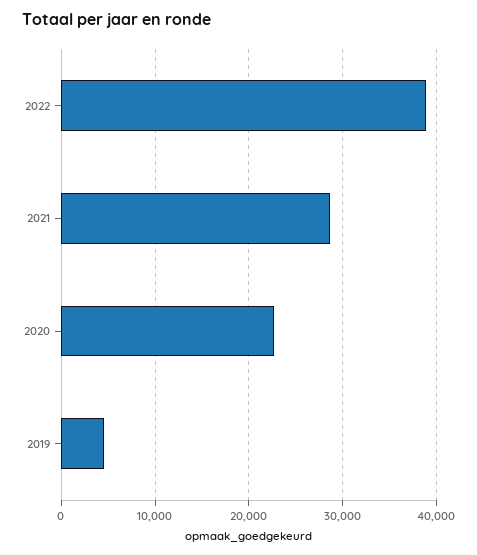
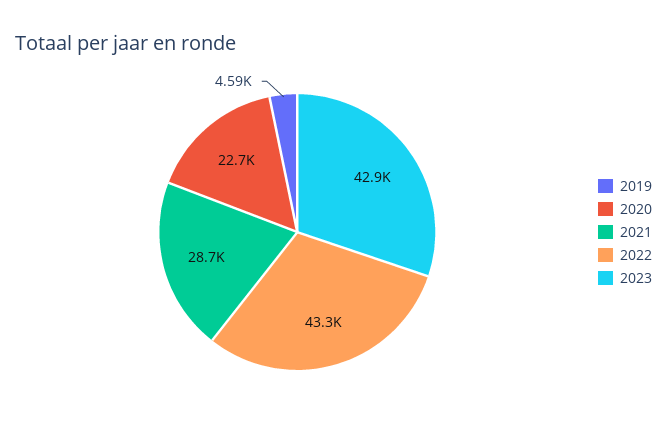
2022: 39000 -> 43300
2023: none -> 42900

